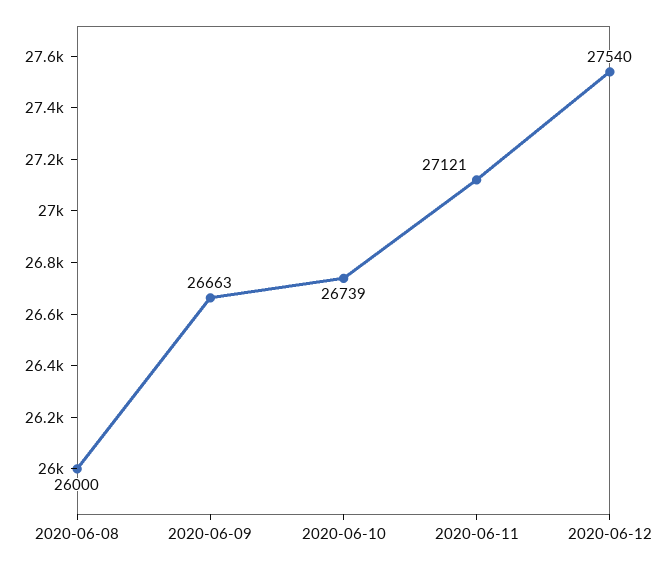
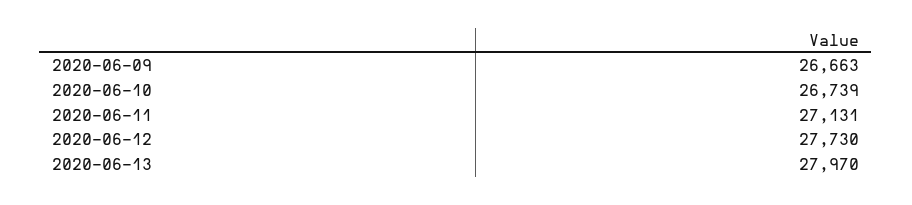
2020-06-08: 26000 -> none
2020-06-11: 27121 -> 27131
2020-06-12: 27540 -> 27730
2020-06-13: none -> 27970

